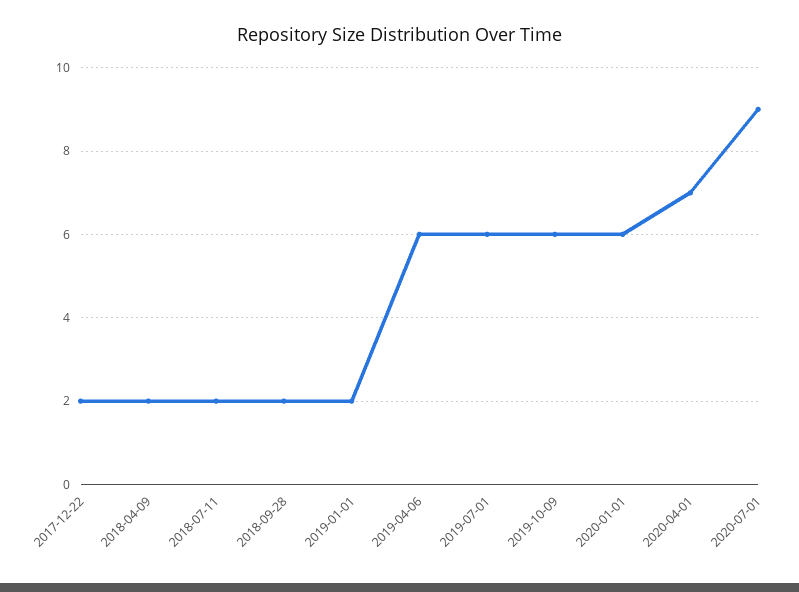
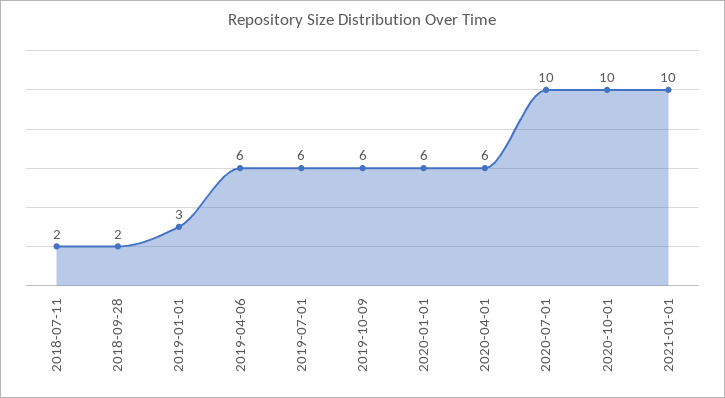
2017-12-22: 2 -> none
2018-04-09: 2 -> none
2019-01-01: 2 -> 3
2020-04-01: 7 -> 6
2020-07-01: 9 -> 10
2020-10-01: none -> 10
2021-01-01: none -> 10

